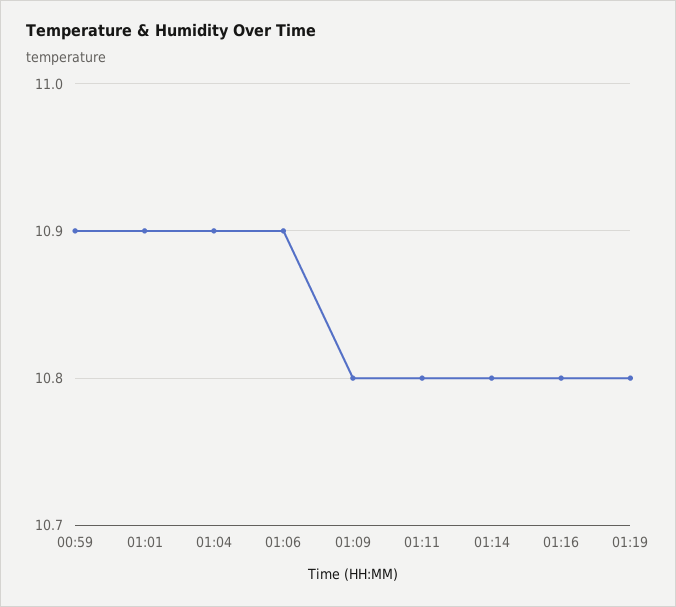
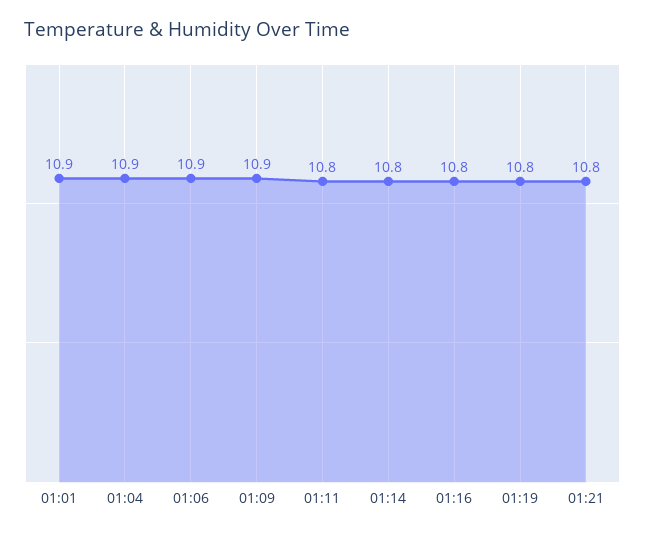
00:59: 10.9 -> none
01:09: 10.8 -> 10.9
01:21: none -> 10.8

